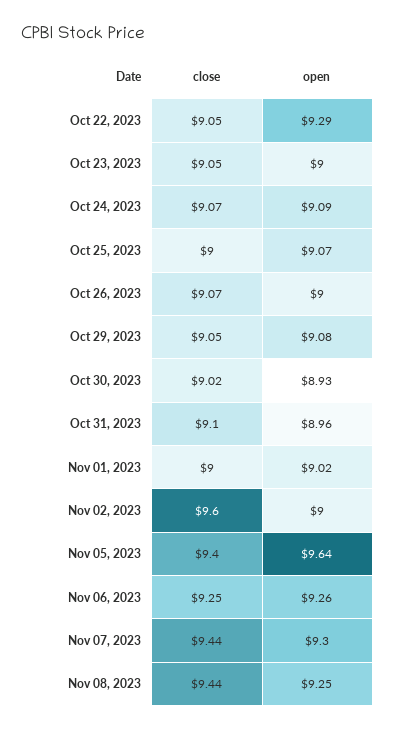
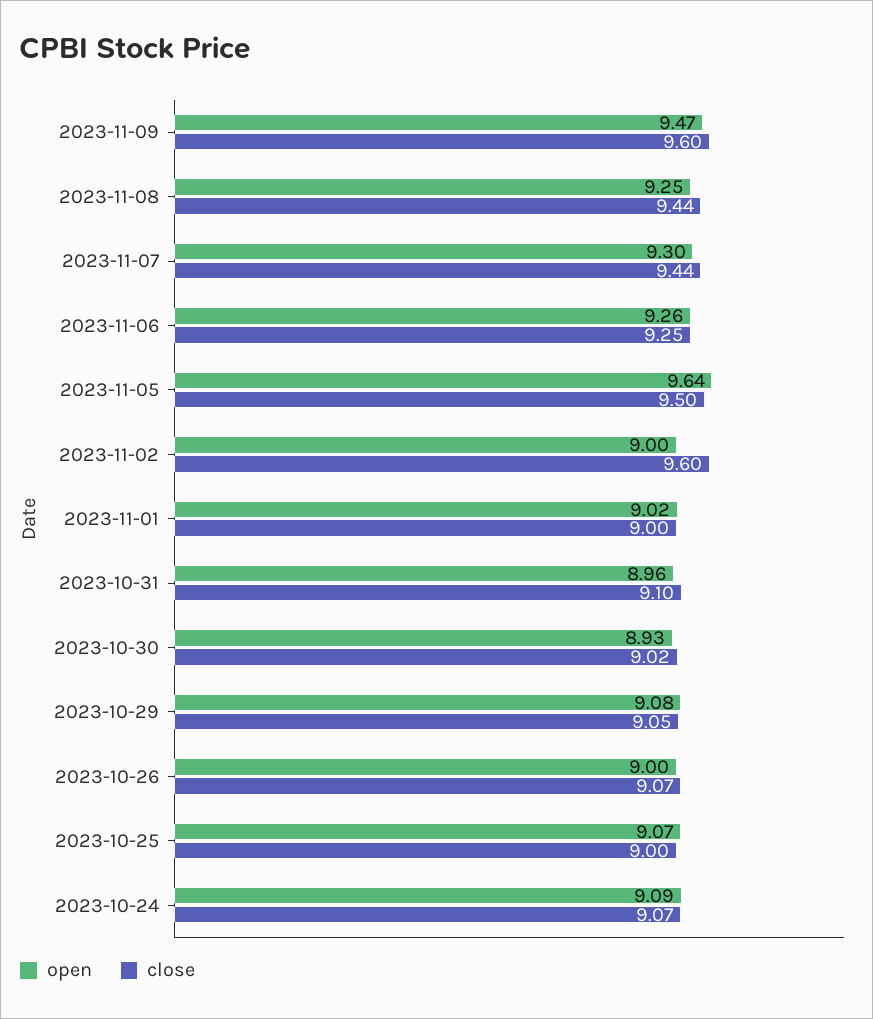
close, Oct 22, 2023: 9.05 -> none
open, Oct 22, 2023: 9.29 -> none
close, Oct 23, 2023: 9.05 -> none
open, Oct 23, 2023: 9 -> none
close, Nov 05, 2023: 9.4 -> 9.5
open, 2023-11-09: none -> 9.47
close, 2023-11-09: none -> 9.6

